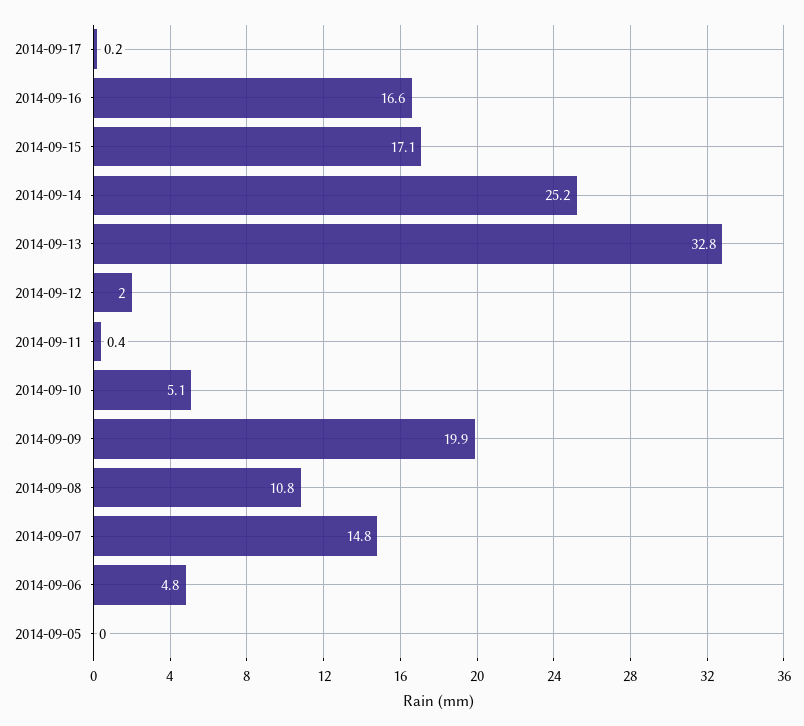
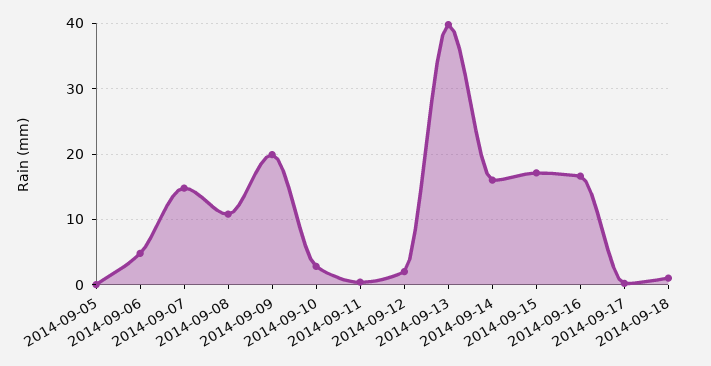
2014-09-14: 25.2 -> 16
2014-09-13: 32.8 -> 40
2014-09-10: 5.1 -> 3
2014-09-18: none -> 1

